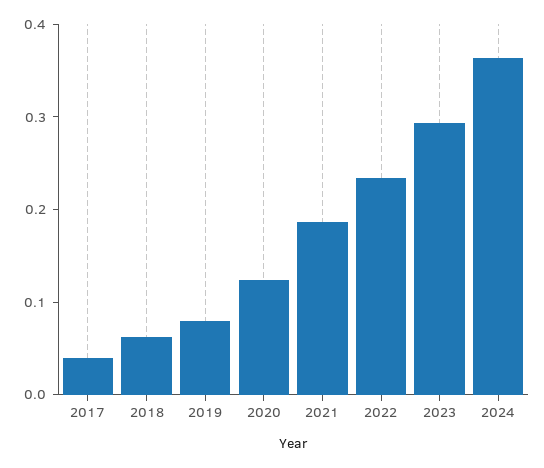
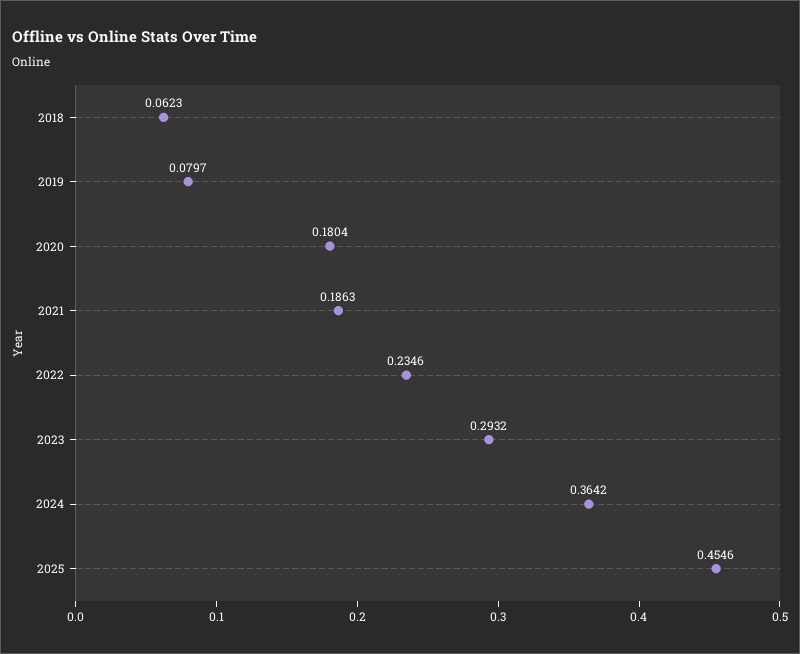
2017: 0.04 -> none
2020: 0.12 -> 0.1804
2025: none -> 0.4546

